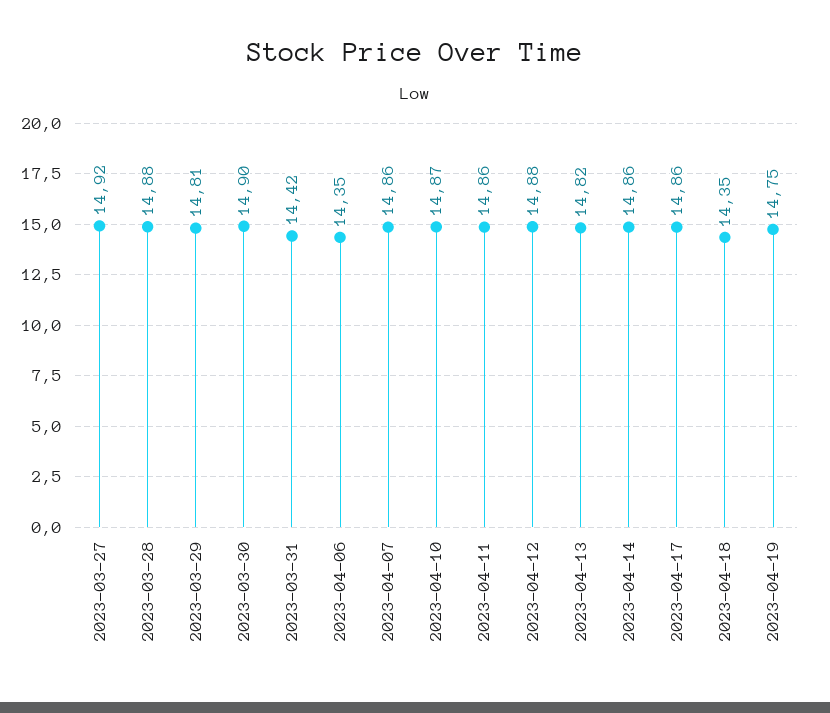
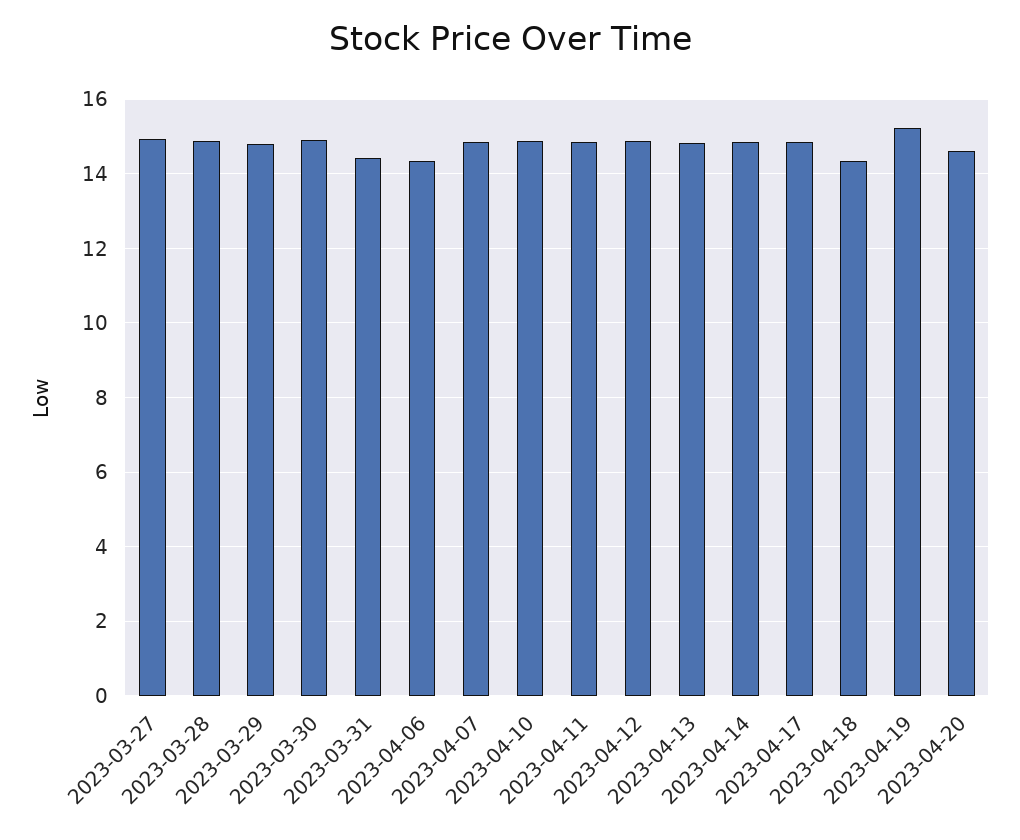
2023-04-19: 14.75 -> 15.2
2023-04-20: none -> 14.6

